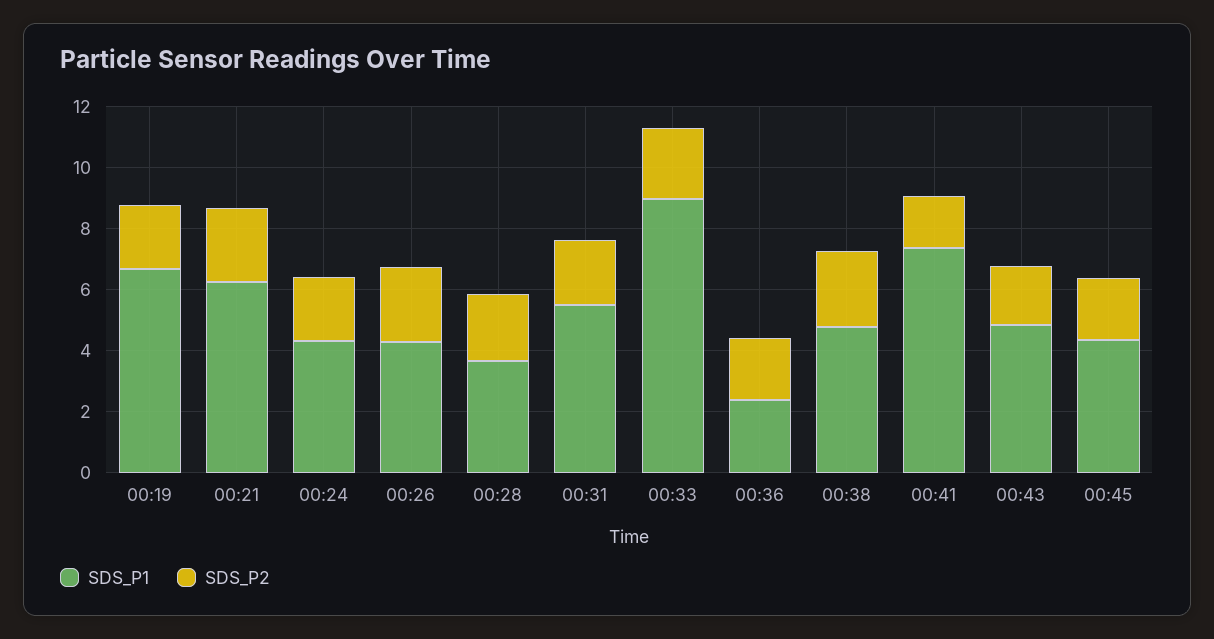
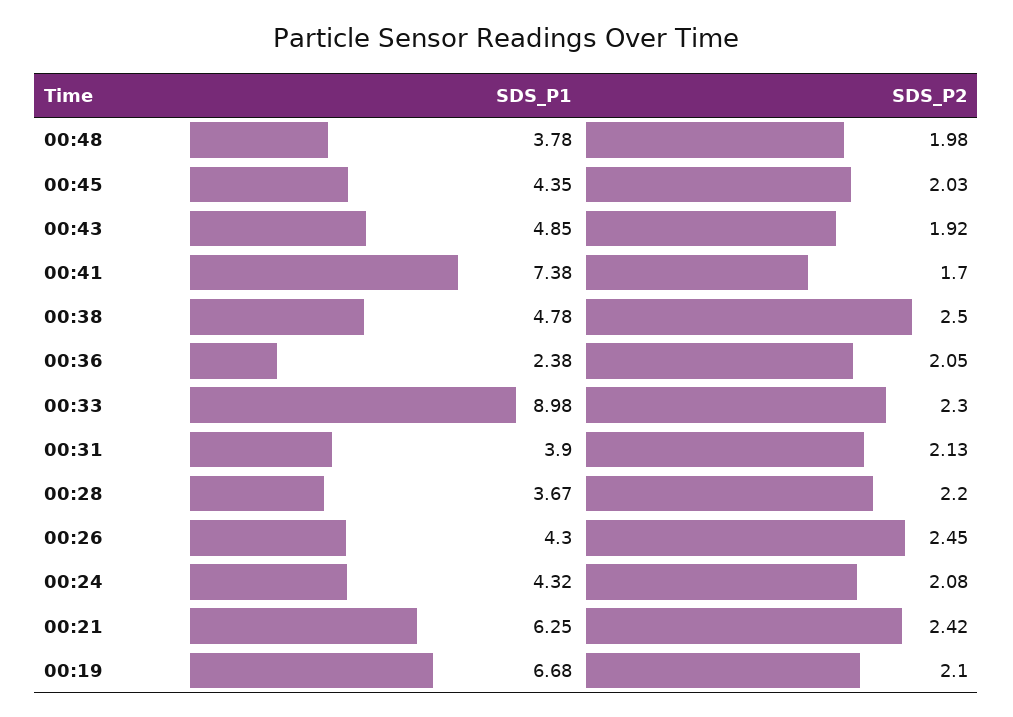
SDS_P1, 00:31: 5.5 -> 3.9
SDS_P1, 00:48: none -> 3.78
SDS_P2, 00:48: none -> 1.98

